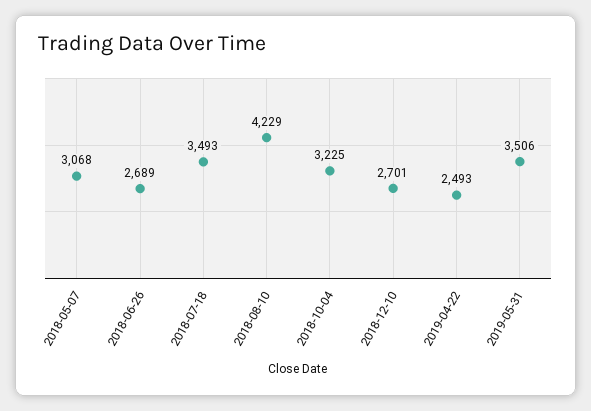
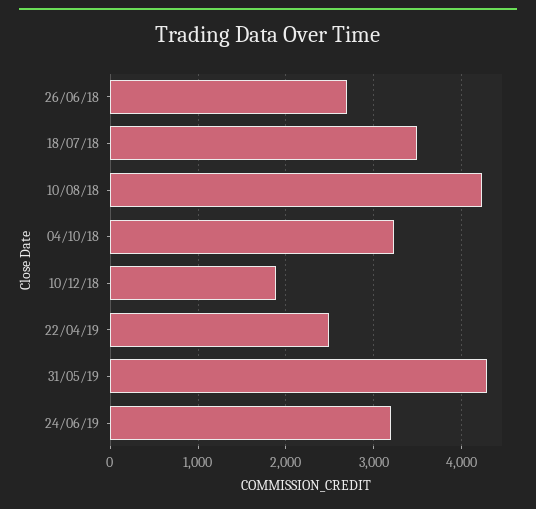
2018-05-07: 3068 -> none
2018-12-10: 2701 -> 1900
2019-05-31: 3506 -> 4300
24/06/19: none -> 3200

